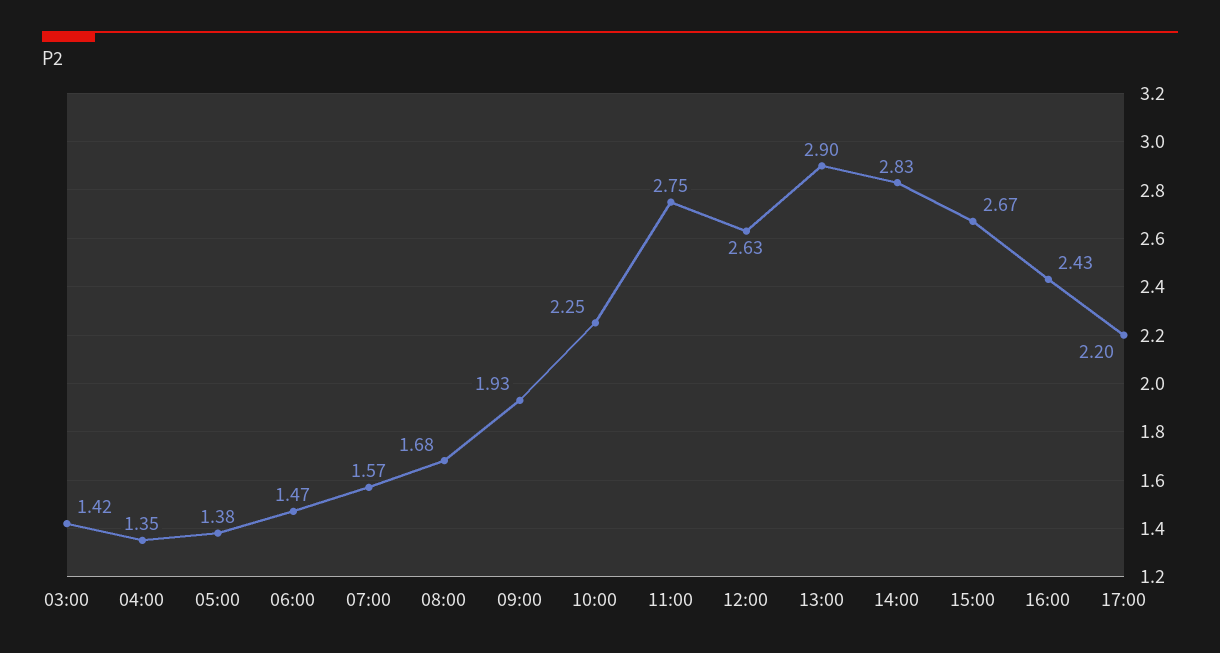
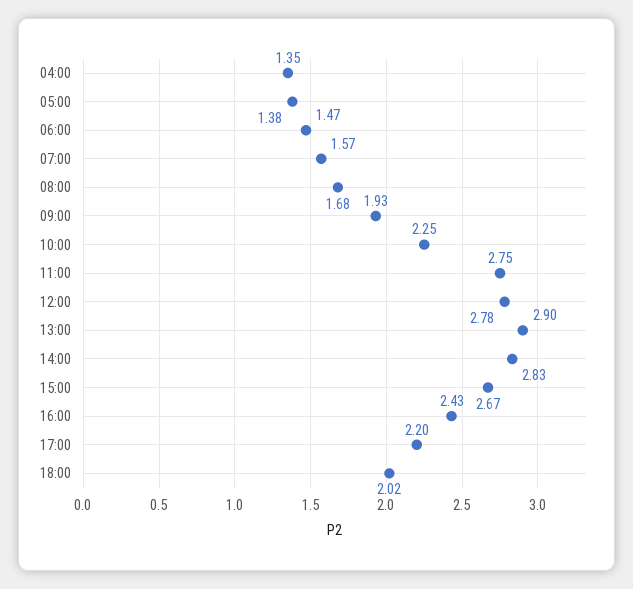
03:00: 1.42 -> none
12:00: 2.63 -> 2.78
18:00: none -> 2.02

